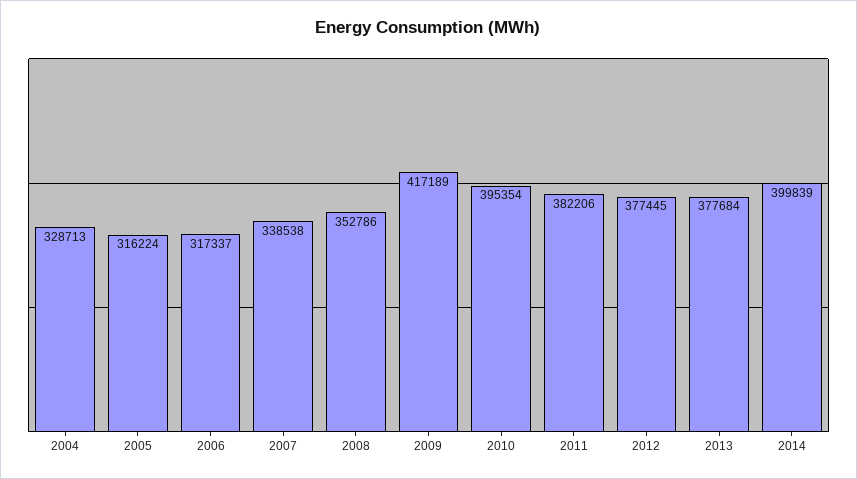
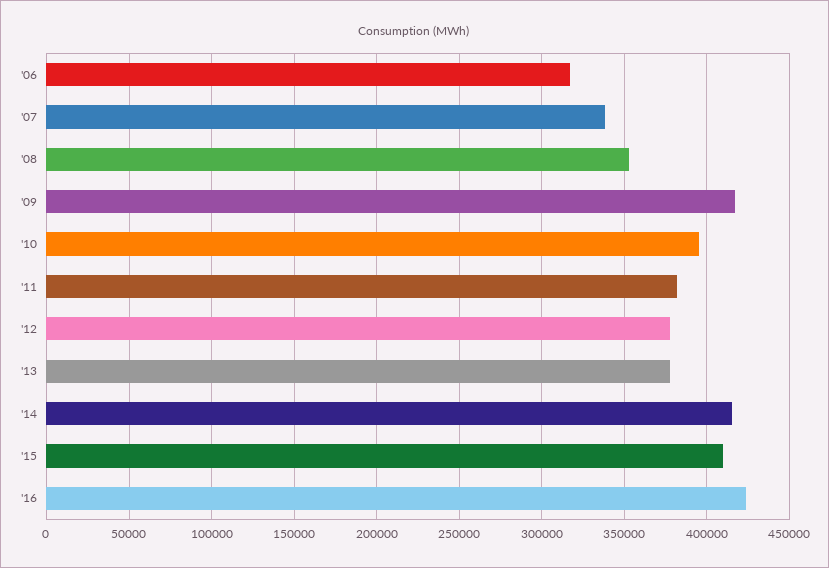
2004: 328713 -> none
2005: 316224 -> none
2014: 399839 -> 415000
'15: none -> 410000
'16: none -> 425000

